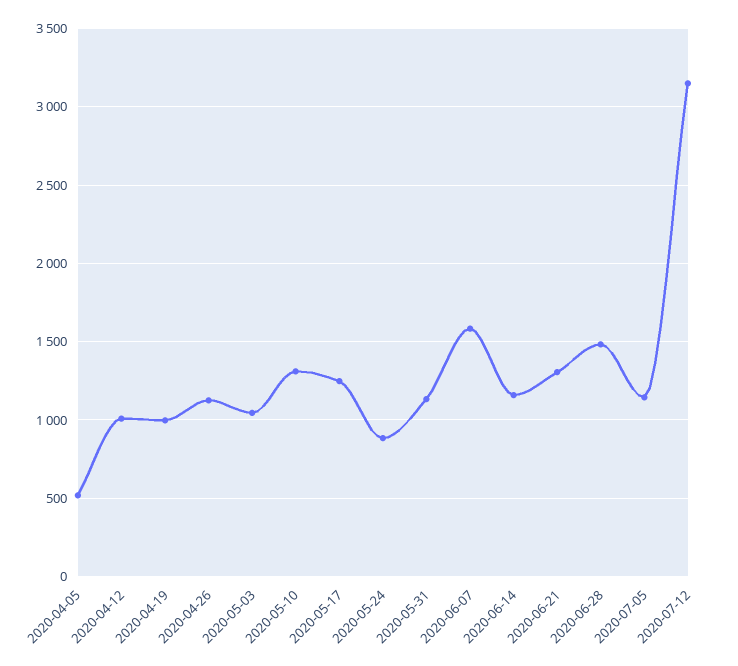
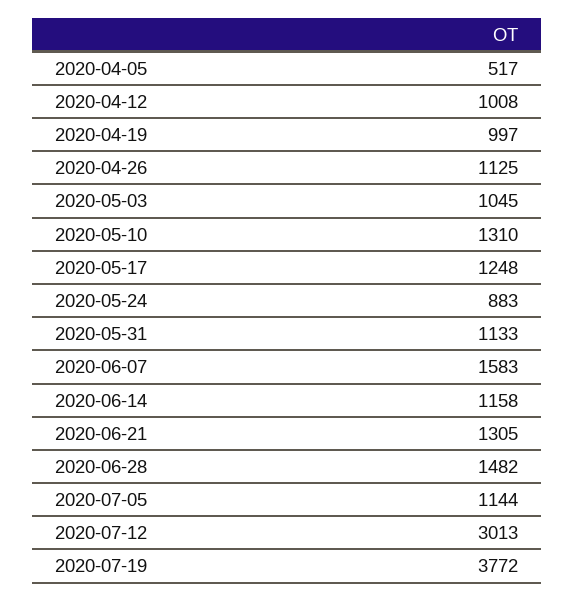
2020-07-12: 3150 -> 3013
2020-07-19: none -> 3772

